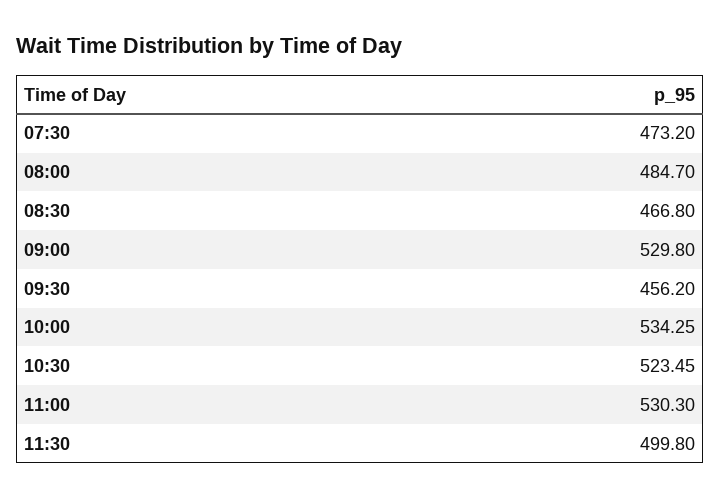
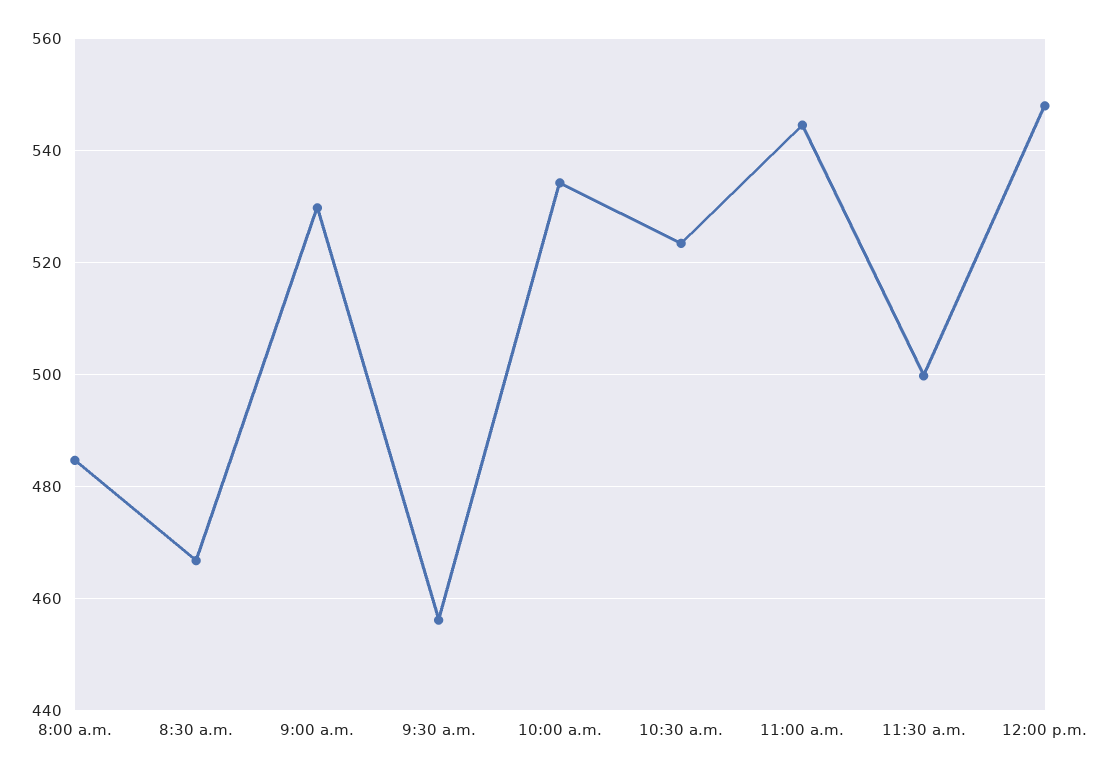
07:30: 473.2 -> none
11:00: 530.3 -> 544
12:00 p.m.: none -> 548

